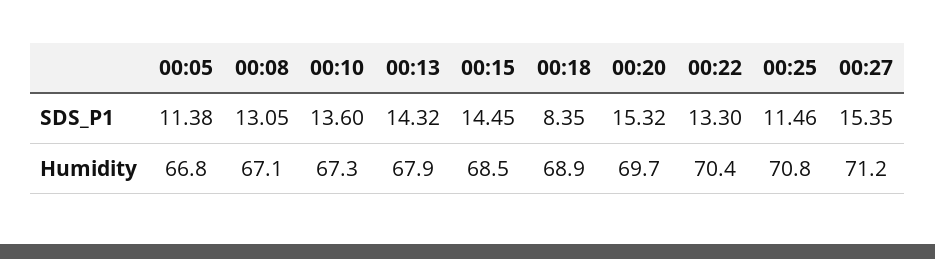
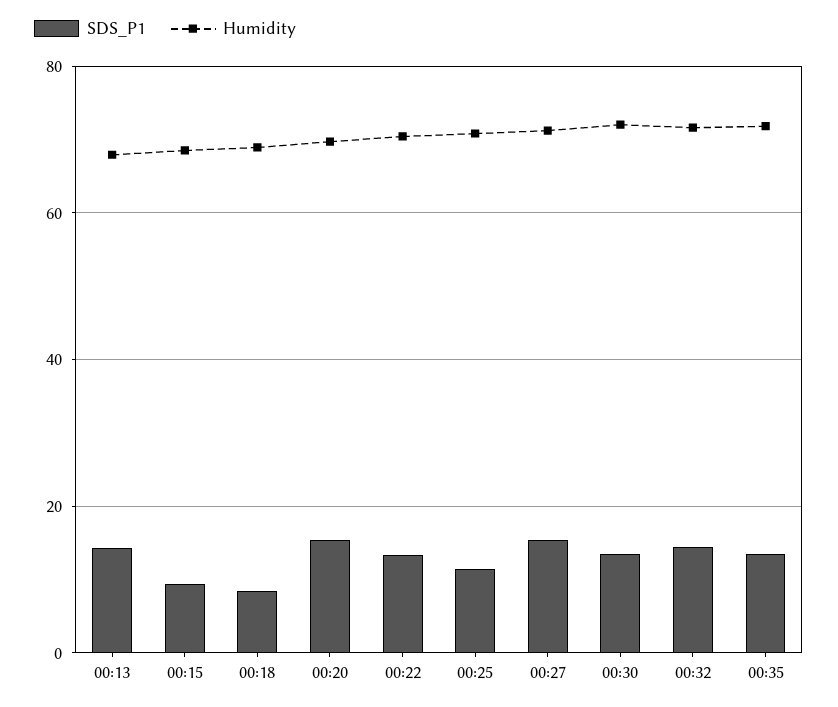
SDS_P1, 00:05: 11.38 -> none
SDS_P1, 00:08: 13.05 -> none
SDS_P1, 00:10: 13.6 -> none
SDS_P1, 00:15: 14.45 -> 10
Humidity, 00:05: 66.8 -> none
Humidity, 00:08: 67.1 -> none
Humidity, 00:10: 67.3 -> none
SDS_P1, 00:30: none -> 14
Humidity, 00:30: none -> 72
SDS_P1, 00:32: none -> 14
Humidity, 00:32: none -> 72
SDS_P1, 00:35: none -> 14
Humidity, 00:35: none -> 72

